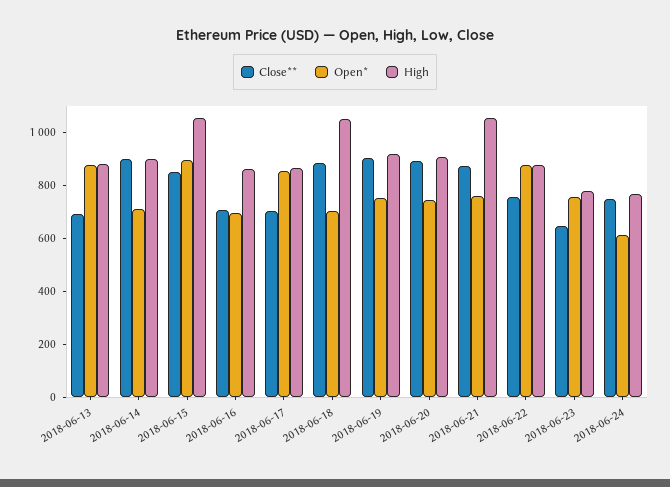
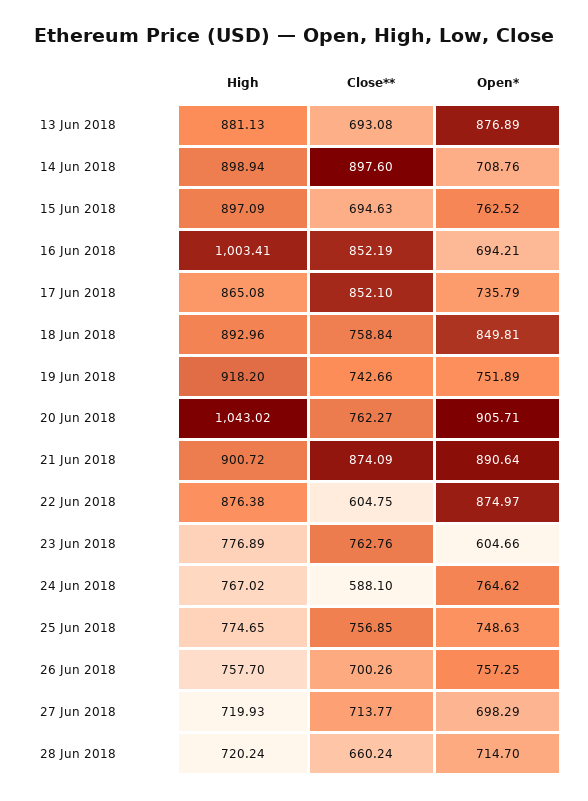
Close**, 2018-06-15: 850 -> 694.63
Open*, 2018-06-15: 900 -> 762.52
High, 2018-06-15: 1050 -> 897.09
Close**, 2018-06-16: 700 -> 852.19
High, 2018-06-16: 850 -> 1003.41
Close**, 2018-06-17: 700 -> 852.1
Open*, 2018-06-17: 850 -> 735.79
Close**, 2018-06-18: 900 -> 758.84
Open*, 2018-06-18: 700 -> 849.81
High, 2018-06-18: 1050 -> 892.96
Close**, 2018-06-19: 900 -> 742.66
Close**, 2018-06-20: 900 -> 762.27
Open*, 2018-06-20: 750 -> 905.71
High, 2018-06-20: 900 -> 1043.02
Open*, 2018-06-21: 750 -> 890.64
High, 2018-06-21: 1050 -> 900.72
Close**, 2018-06-22: 750 -> 604.75
Close**, 2018-06-23: 650 -> 762.76
Open*, 2018-06-23: 750 -> 604.66
Close**, 2018-06-24: 750 -> 588.1
Open*, 2018-06-24: 600 -> 764.62
High, 25 Jun 2018: none -> 774.65
Close**, 25 Jun 2018: none -> 756.85
Open*, 25 Jun 2018: none -> 748.63
High, 26 Jun 2018: none -> 757.7
Close**, 26 Jun 2018: none -> 700.26
Open*, 26 Jun 2018: none -> 757.25
High, 27 Jun 2018: none -> 719.93
Close**, 27 Jun 2018: none -> 713.77
Open*, 27 Jun 2018: none -> 698.29
High, 28 Jun 2018: none -> 720.24
Close**, 28 Jun 2018: none -> 660.24
Open*, 28 Jun 2018: none -> 714.7

